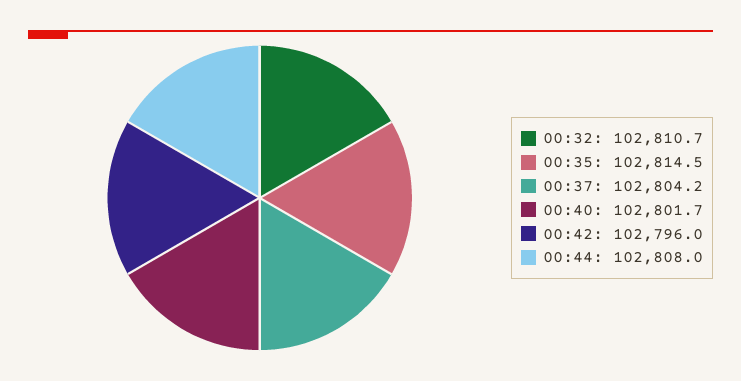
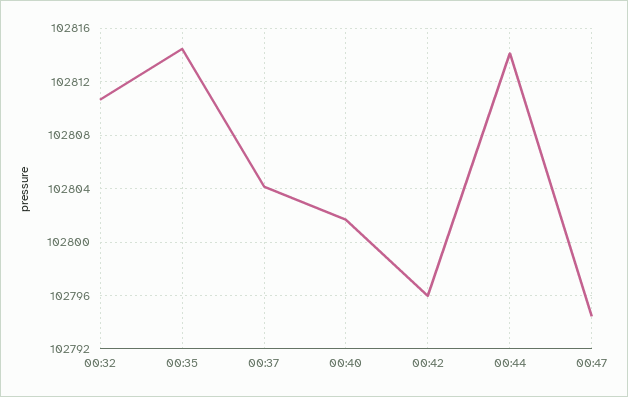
00:44: 102808 -> 102814
00:47: none -> 102794.5

